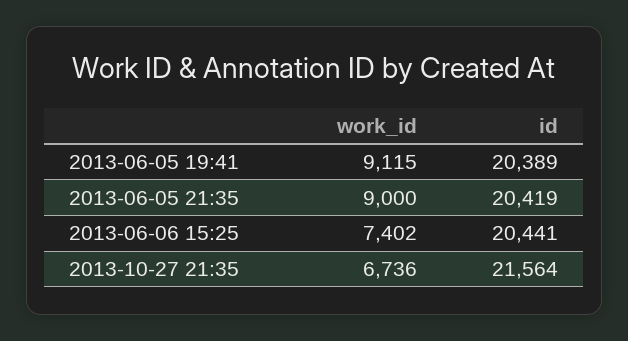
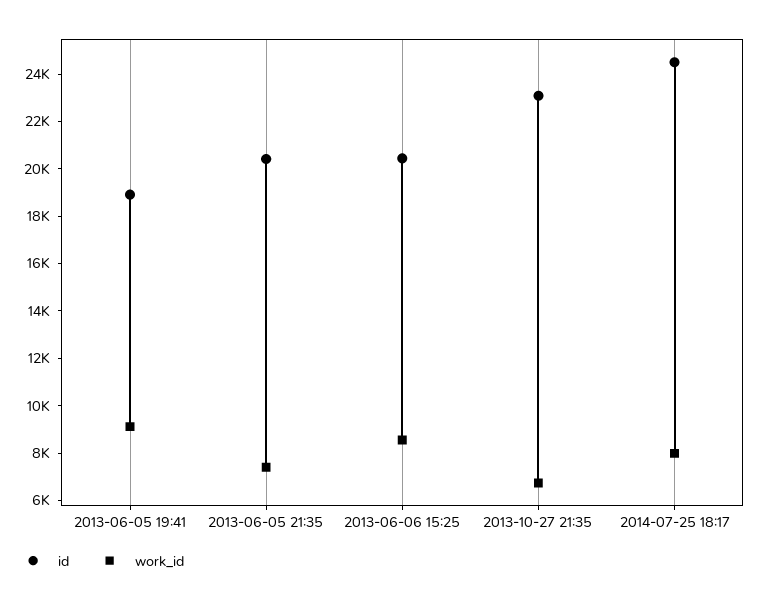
id, 2013-06-05 19:41: 20389 -> 19000
work_id, 2013-06-05 21:35: 9000 -> 7500
work_id, 2013-06-06 15:25: 7402 -> 8500
id, 2013-10-27 21:35: 21564 -> 23000
id, 2014-07-25 18:17: none -> 24500
work_id, 2014-07-25 18:17: none -> 8000

